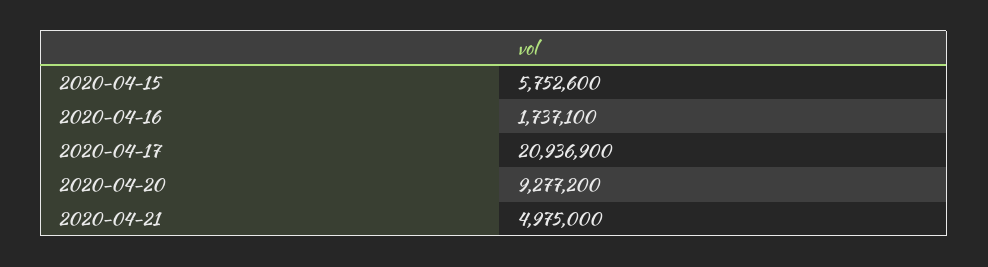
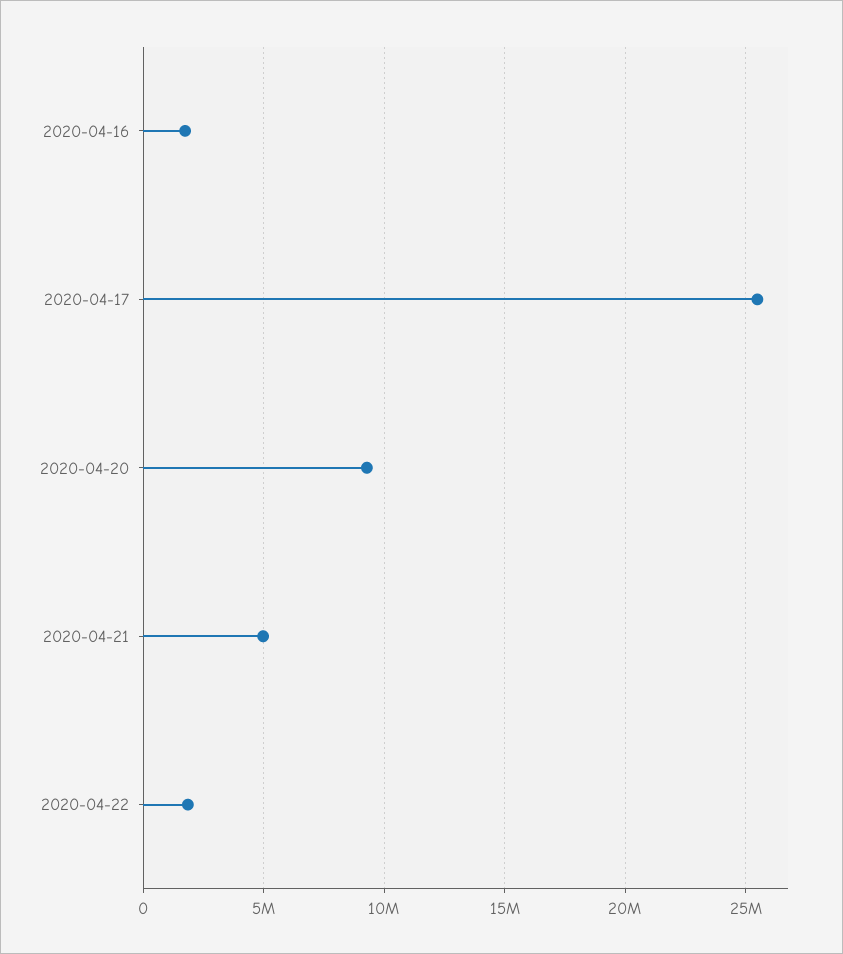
2020-04-15: 5752600 -> none
2020-04-17: 20936900 -> 25500000
2020-04-22: none -> 2000000

